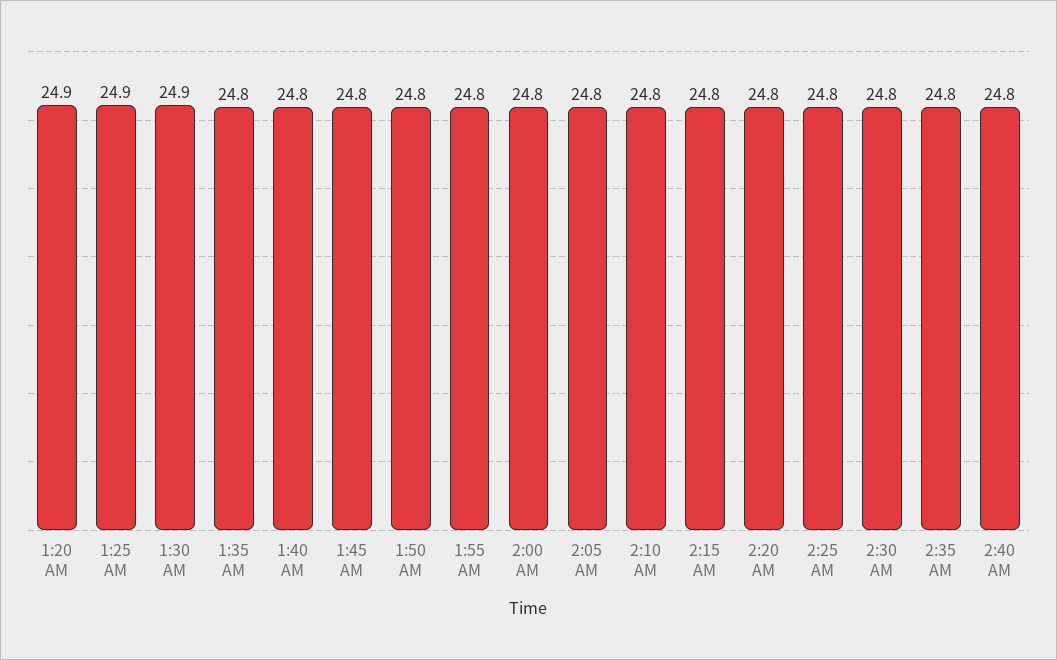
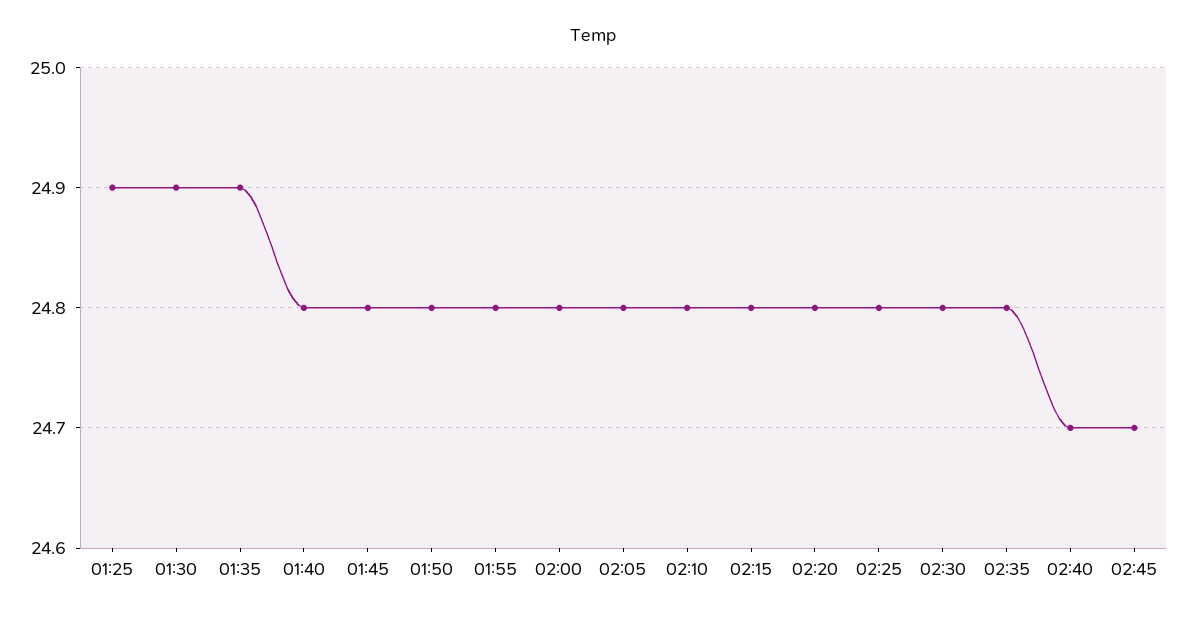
1:20 AM: 24.9 -> none
1:35 AM: 24.8 -> 24.9
2:40 AM: 24.8 -> 24.7
02:45: none -> 24.7

